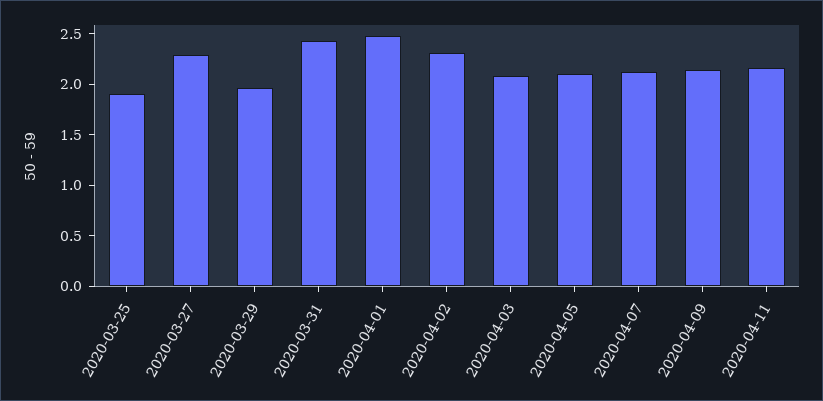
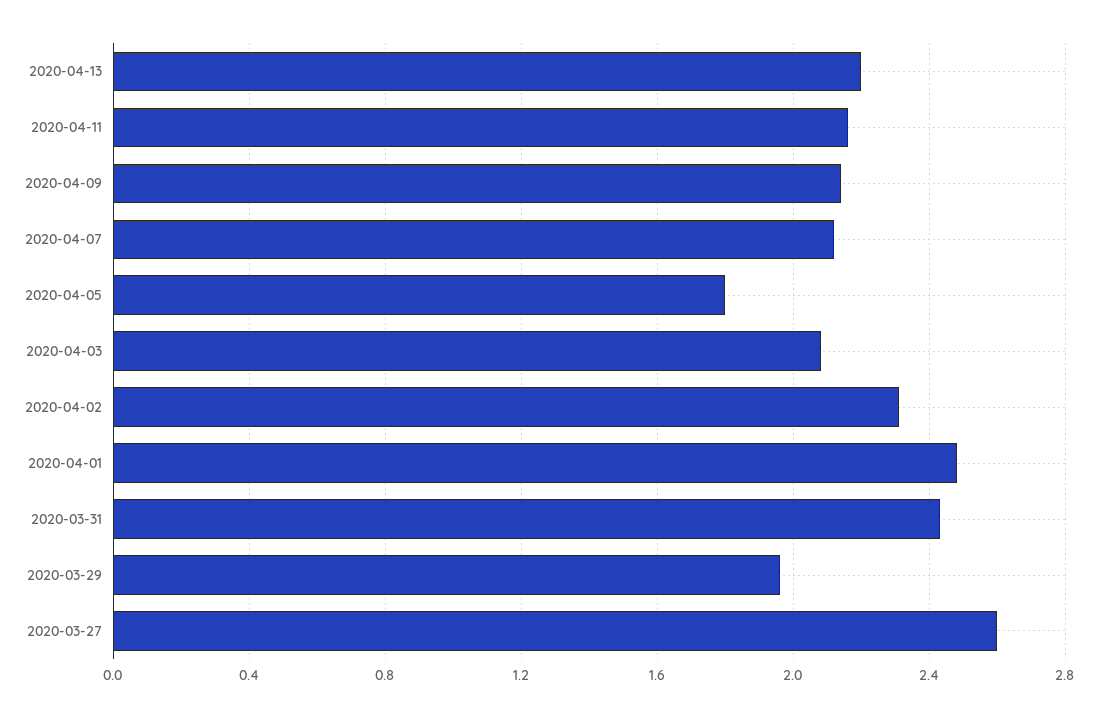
2020-03-25: 1.9 -> none
2020-03-27: 2.3 -> 2.6
2020-04-05: 2.1 -> 1.8
2020-04-13: none -> 2.2

